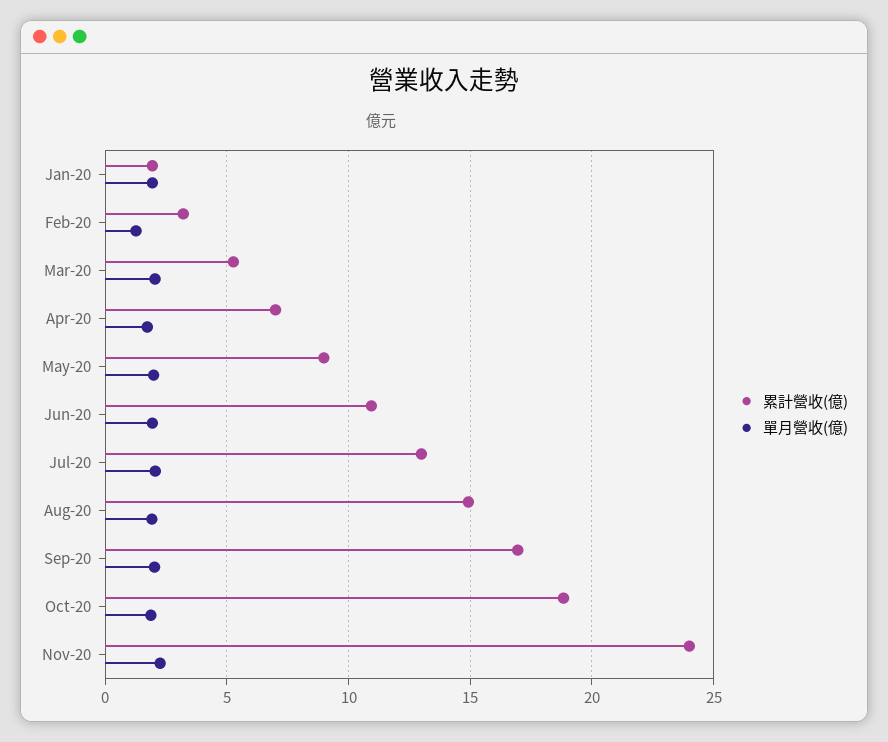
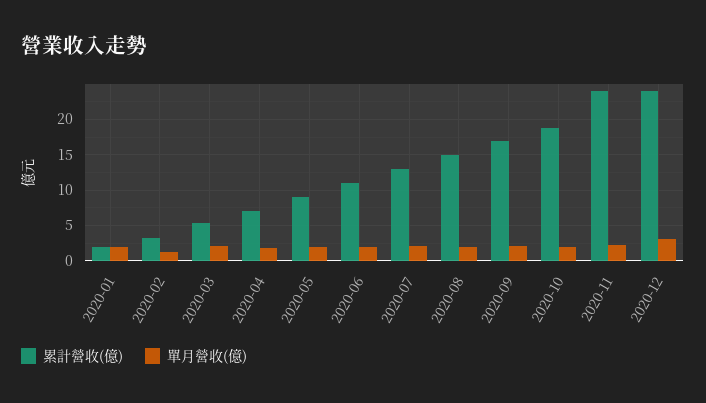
累計營收(億), 2020-12: none -> 24
單月營收(億), 2020-12: none -> 3

